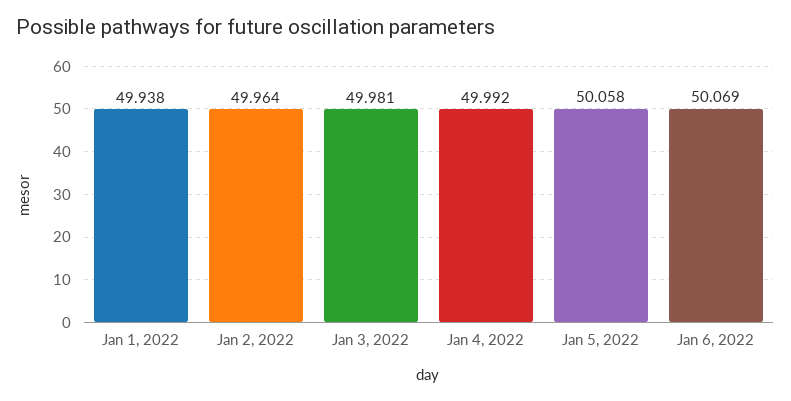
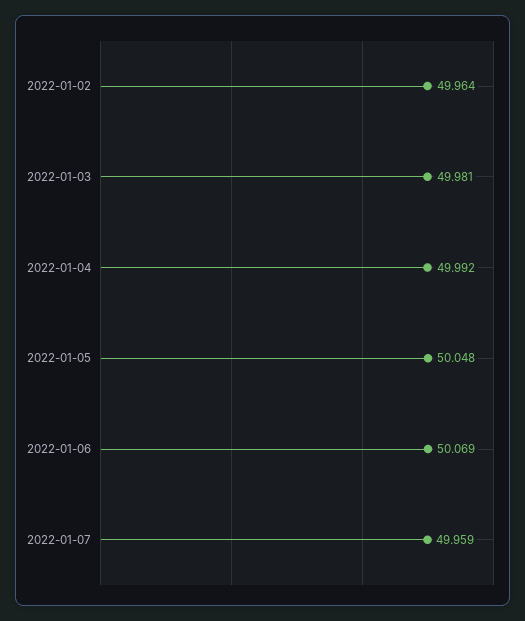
Jan 1, 2022: 49.938 -> none
Jan 5, 2022: 50.058 -> 50.048
2022-01-07: none -> 49.959

